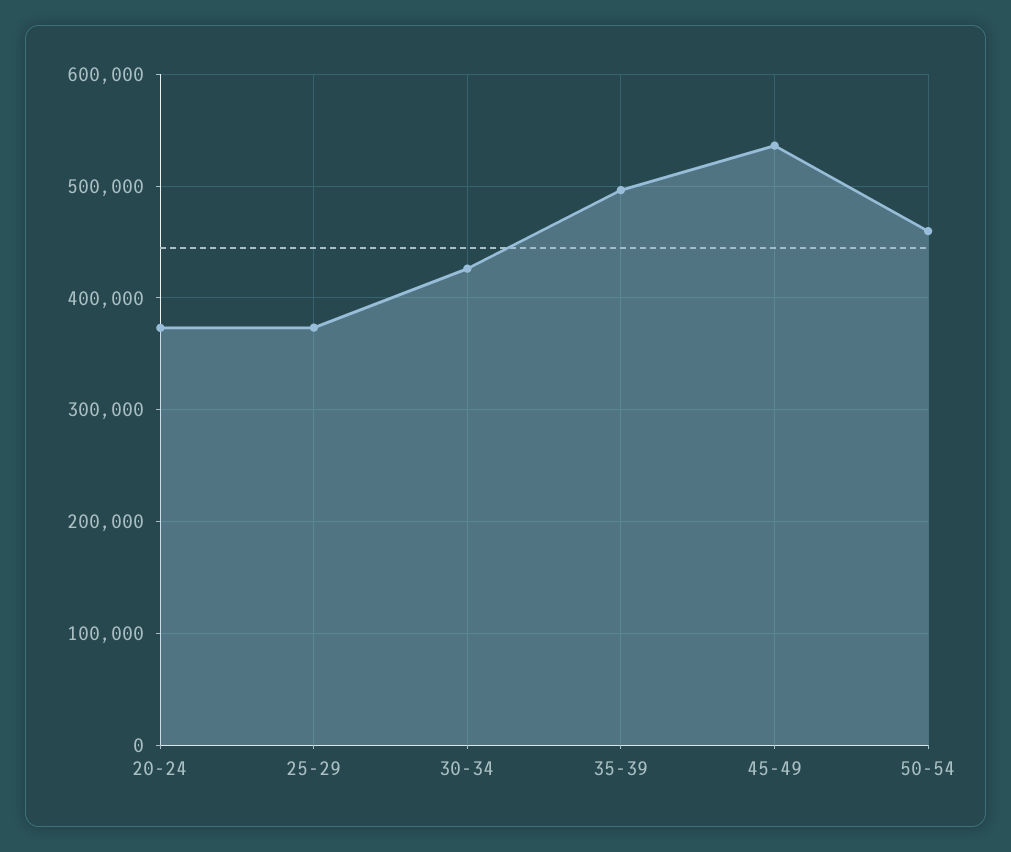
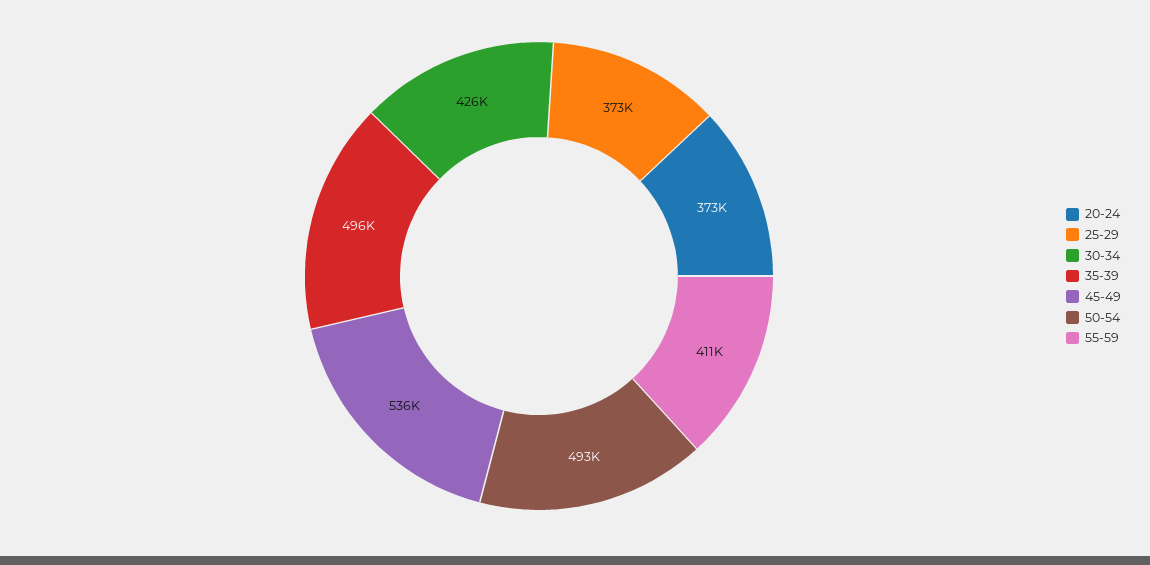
50-54: 460000 -> 493000
55-59: none -> 411000

